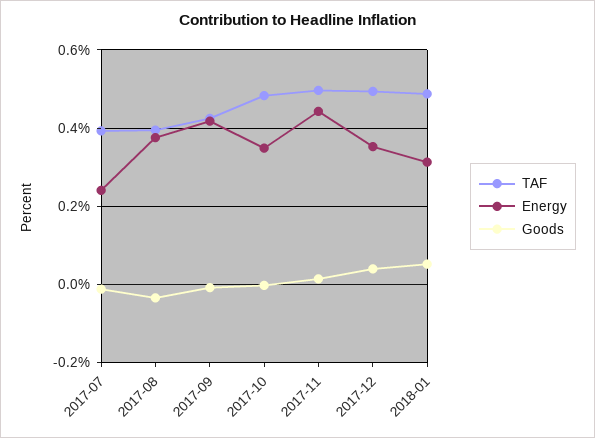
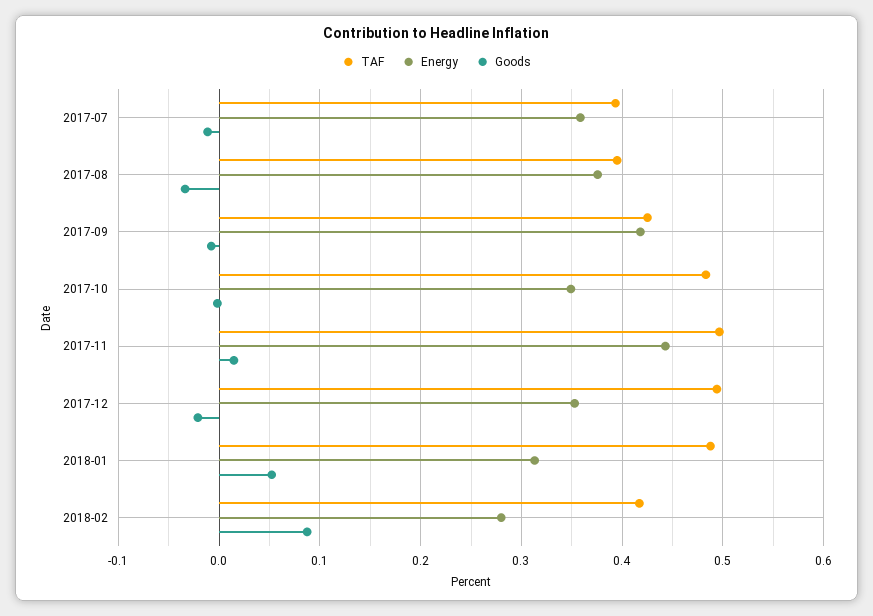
Energy, 2017-07: 0.24 -> 0.36
Goods, 2017-12: 0.04 -> -0.02
TAF, 2018-02: none -> 0.42
Energy, 2018-02: none -> 0.28
Goods, 2018-02: none -> 0.09

